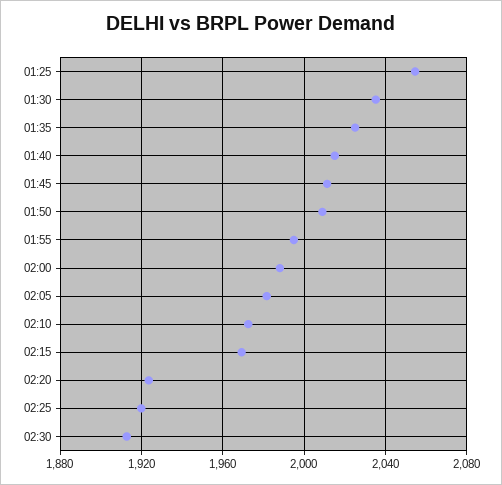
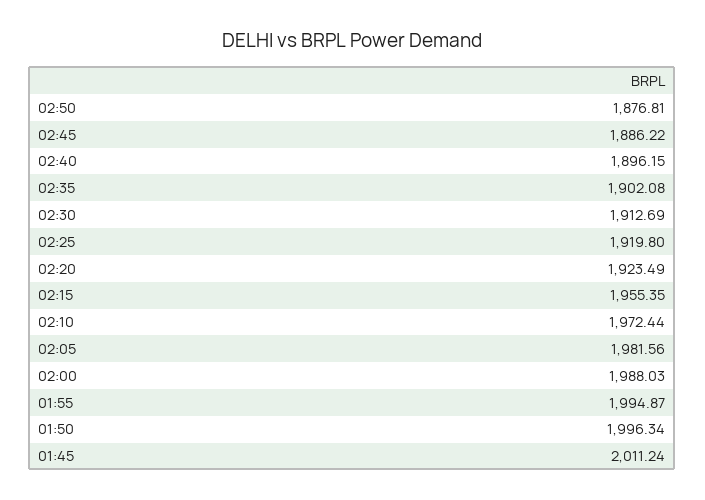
01:25: 2055 -> none
01:30: 2035 -> none
01:35: 2025 -> none
01:40: 2015 -> none
01:50: 2010 -> 1996.34
02:15: 1970 -> 1955.35
02:50: none -> 1876.81
02:45: none -> 1886.22
02:40: none -> 1896.15
02:35: none -> 1902.08

